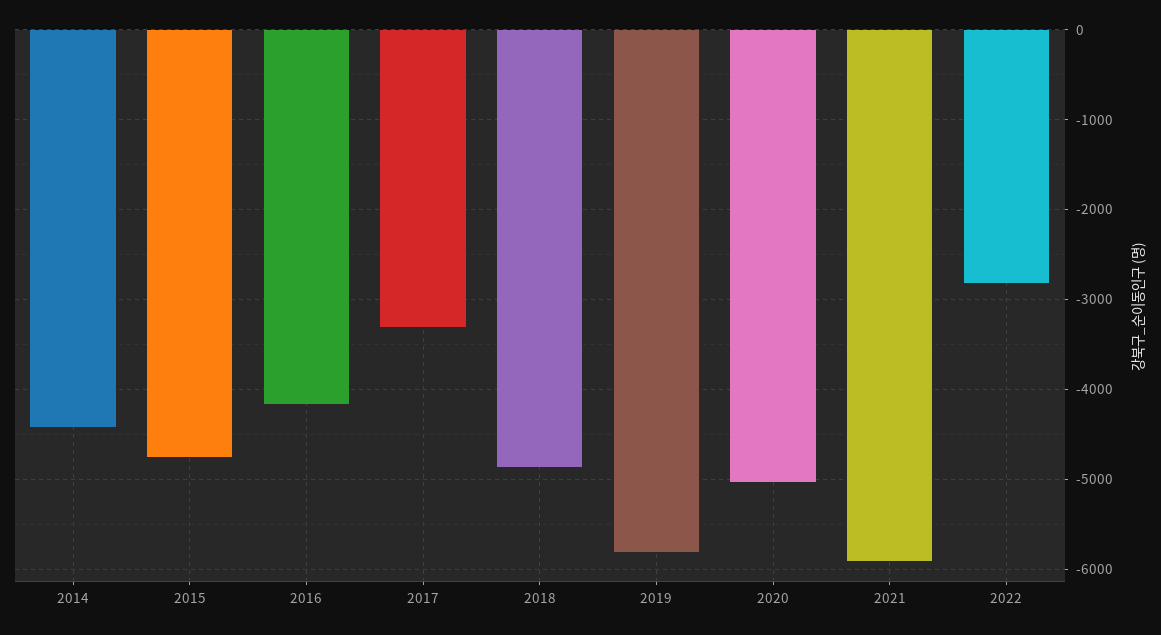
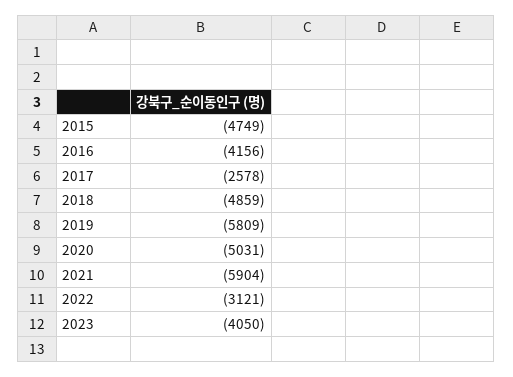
2014: -4400 -> none
2017: -3300 -> -2578
2022: -2800 -> -3121
2023: none -> -4050

